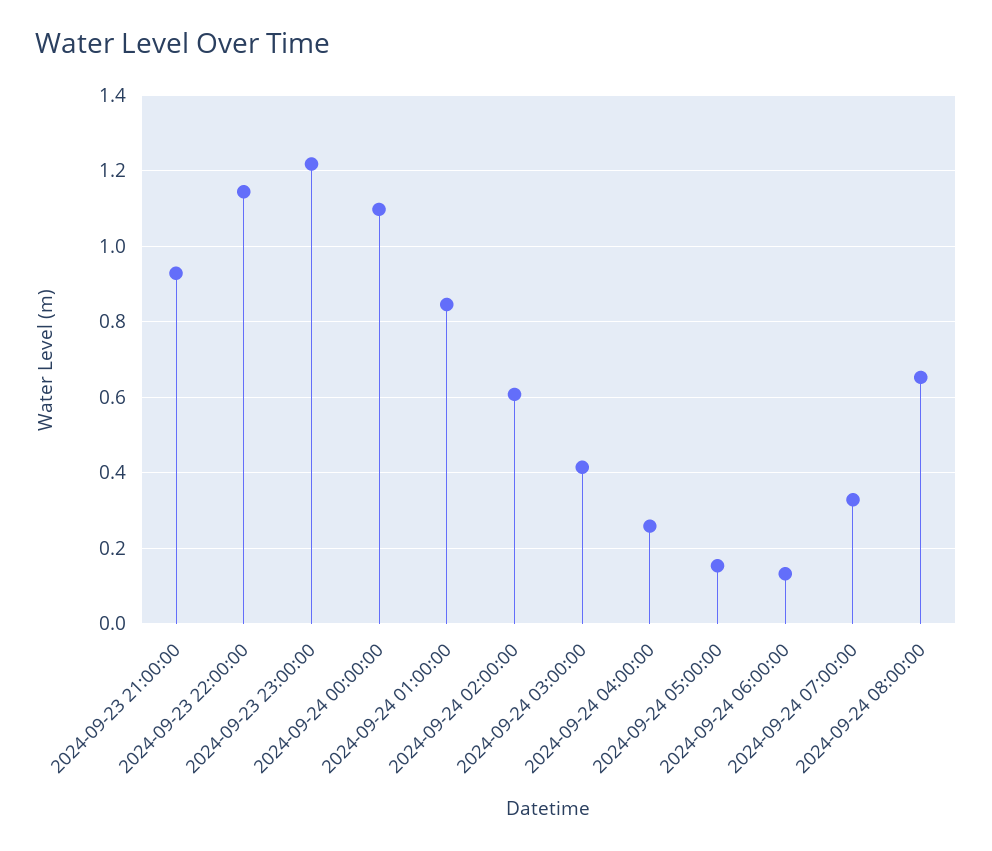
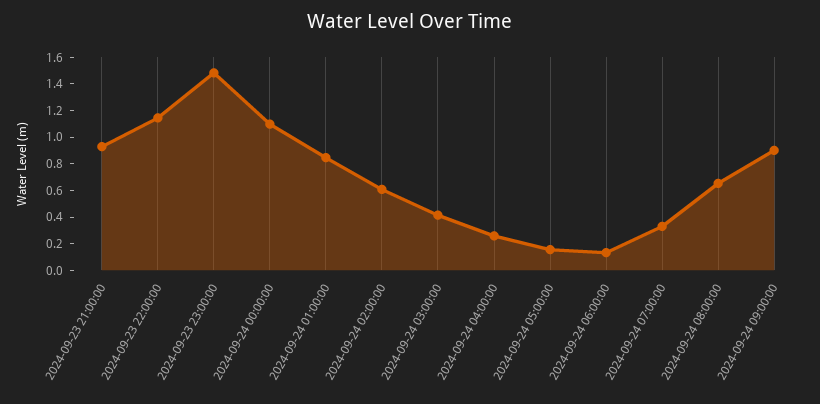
2024-09-23 23:00:00: 1.22 -> 1.5
2024-09-24 09:00:00: none -> 0.9

